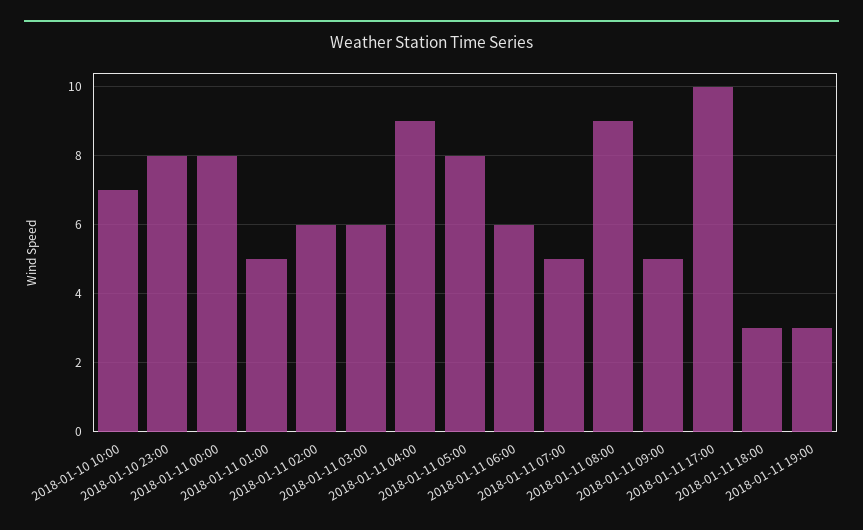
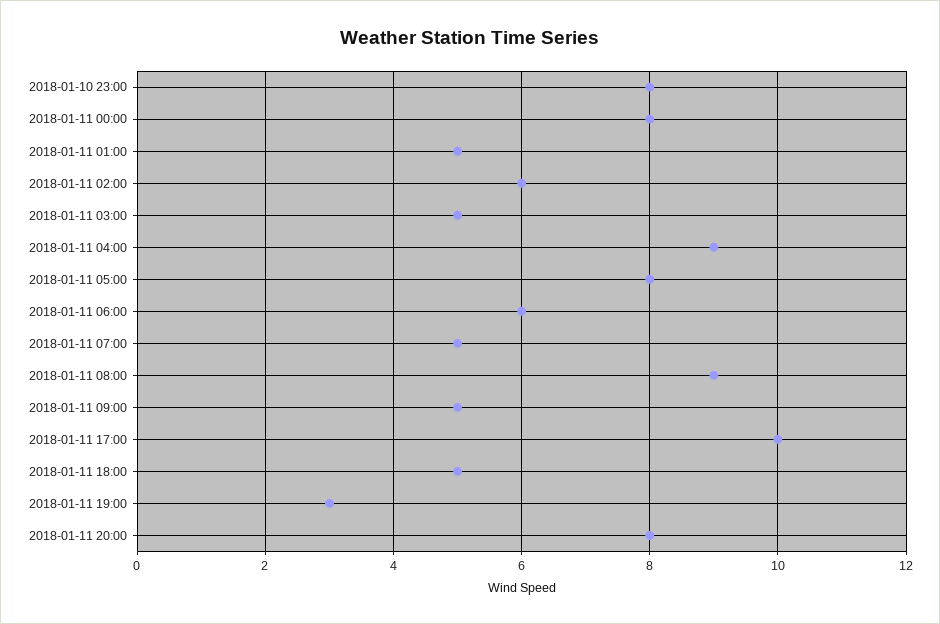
2018-01-10 10:00: 7 -> none
2018-01-11 03:00: 6 -> 5
2018-01-11 18:00: 3 -> 5
2018-01-11 20:00: none -> 8

